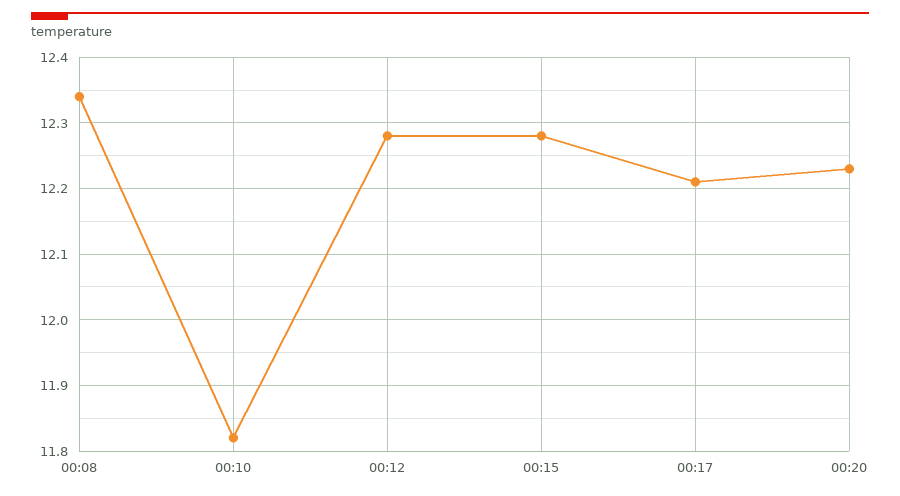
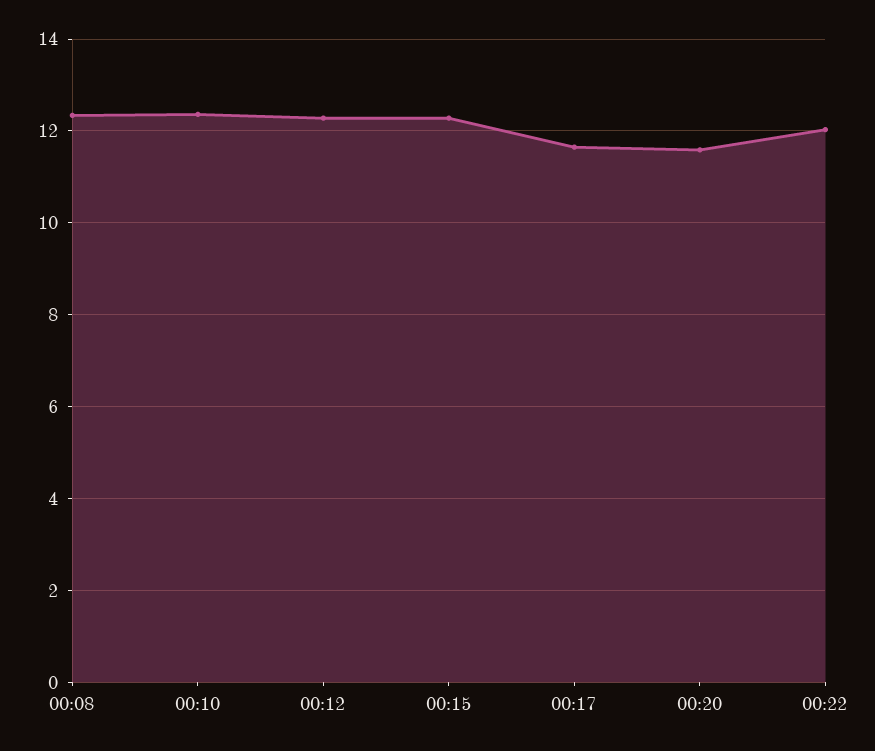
00:10: 11.82 -> 12.4
00:17: 12.21 -> 11.6
00:20: 12.23 -> 11.6
00:22: none -> 12

